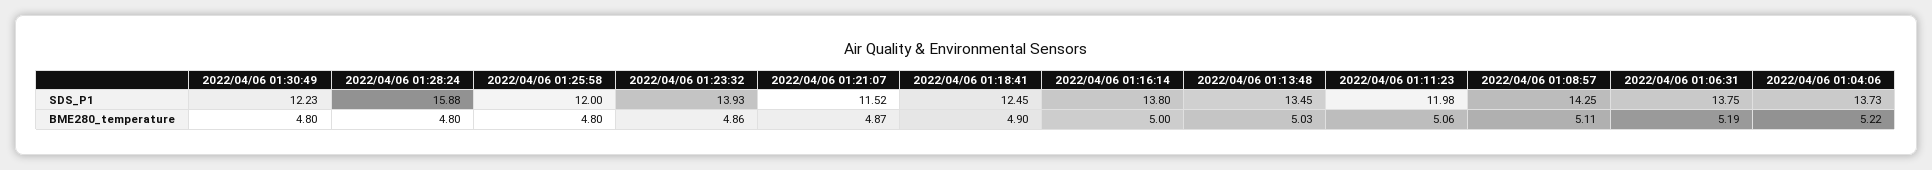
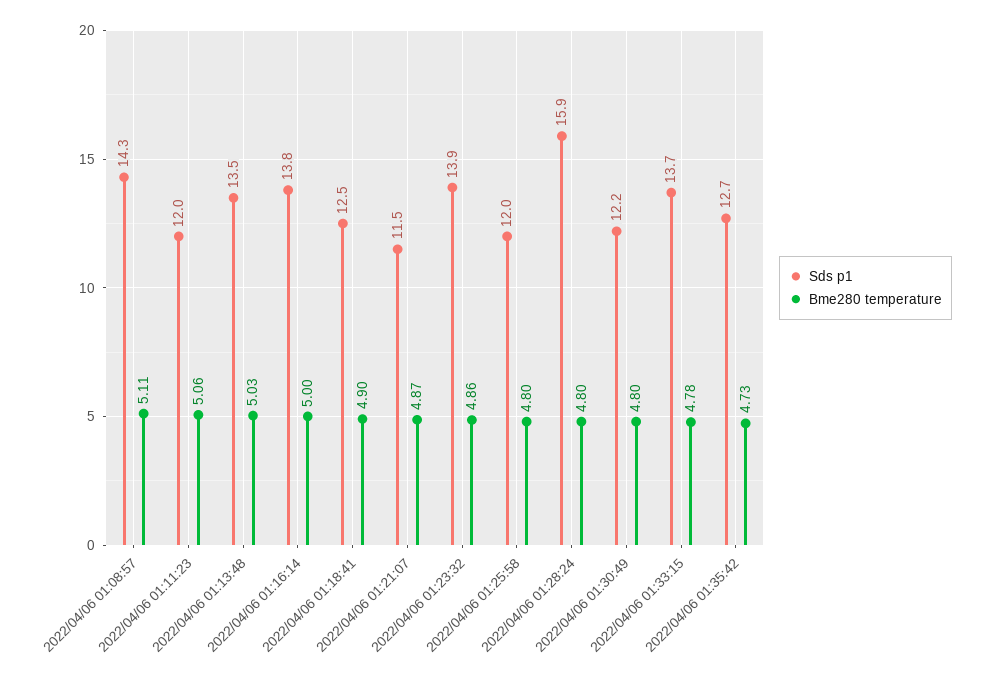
SDS_P1, 2022/04/06 01:06:31: 13.75 -> none
SDS_P1, 2022/04/06 01:04:06: 13.73 -> none
BME280_temperature, 2022/04/06 01:06:31: 5.19 -> none
BME280_temperature, 2022/04/06 01:04:06: 5.22 -> none
SDS_P1, 2022/04/06 01:33:15: none -> 13.7
BME280_temperature, 2022/04/06 01:33:15: none -> 4.78
SDS_P1, 2022/04/06 01:35:42: none -> 12.7
BME280_temperature, 2022/04/06 01:35:42: none -> 4.73

